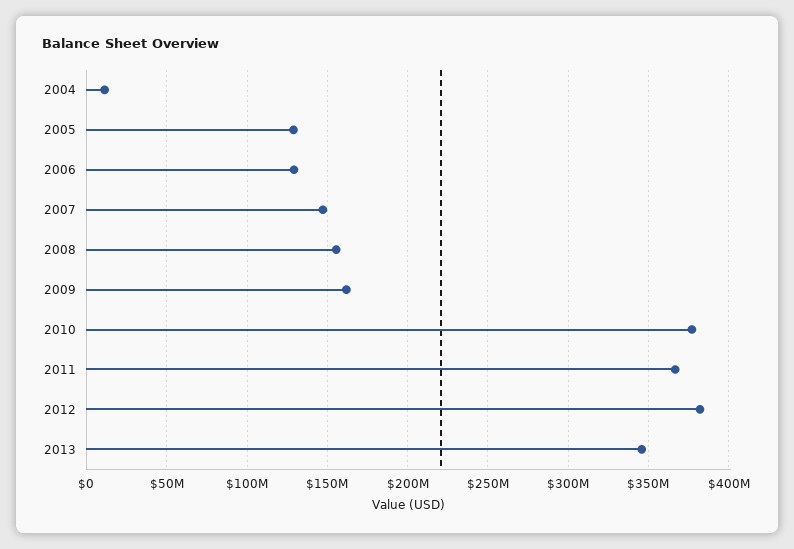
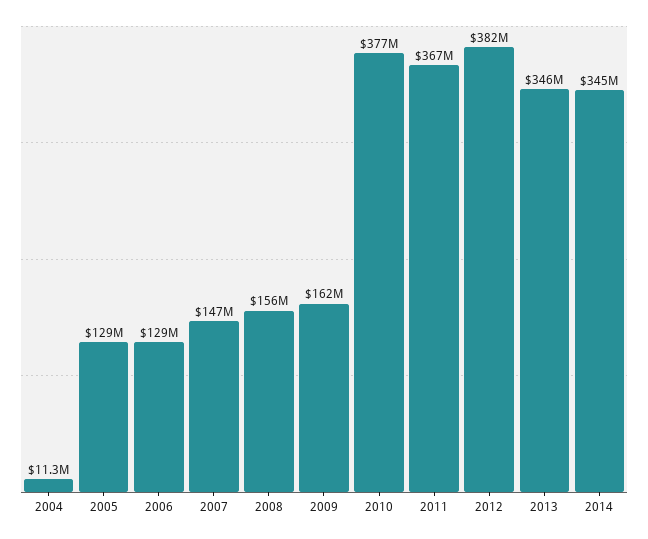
2014: none -> 345000000

